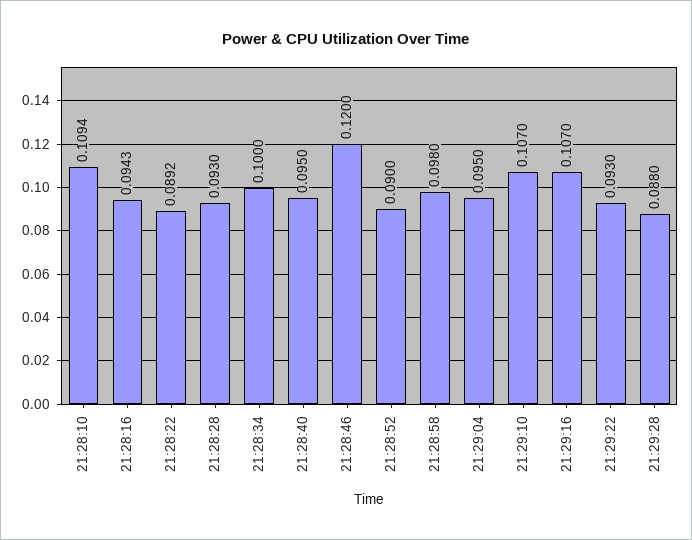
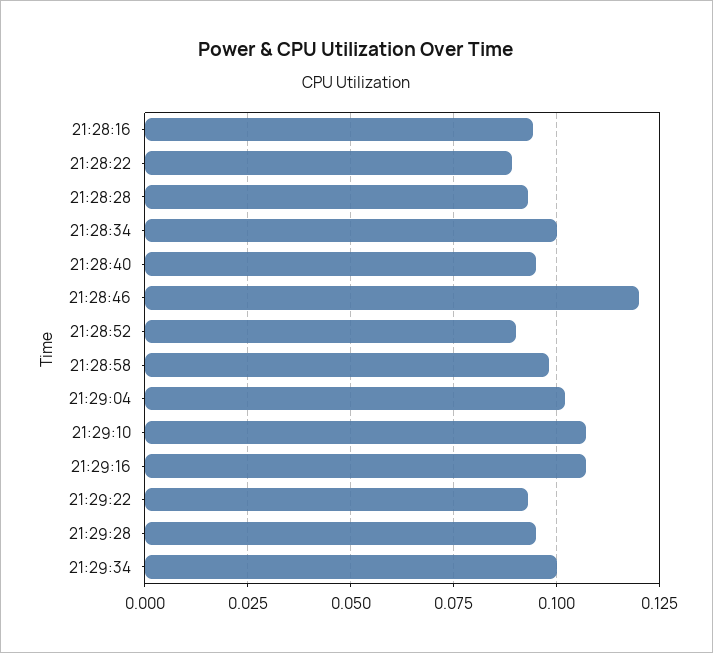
21:28:10: 0.1094 -> none
21:29:04: 0.095 -> 0.1025
21:29:28: 0.088 -> 0.095
21:29:34: none -> 0.1

